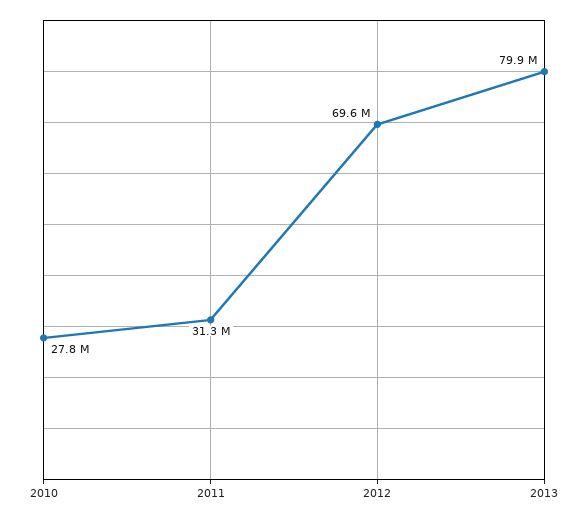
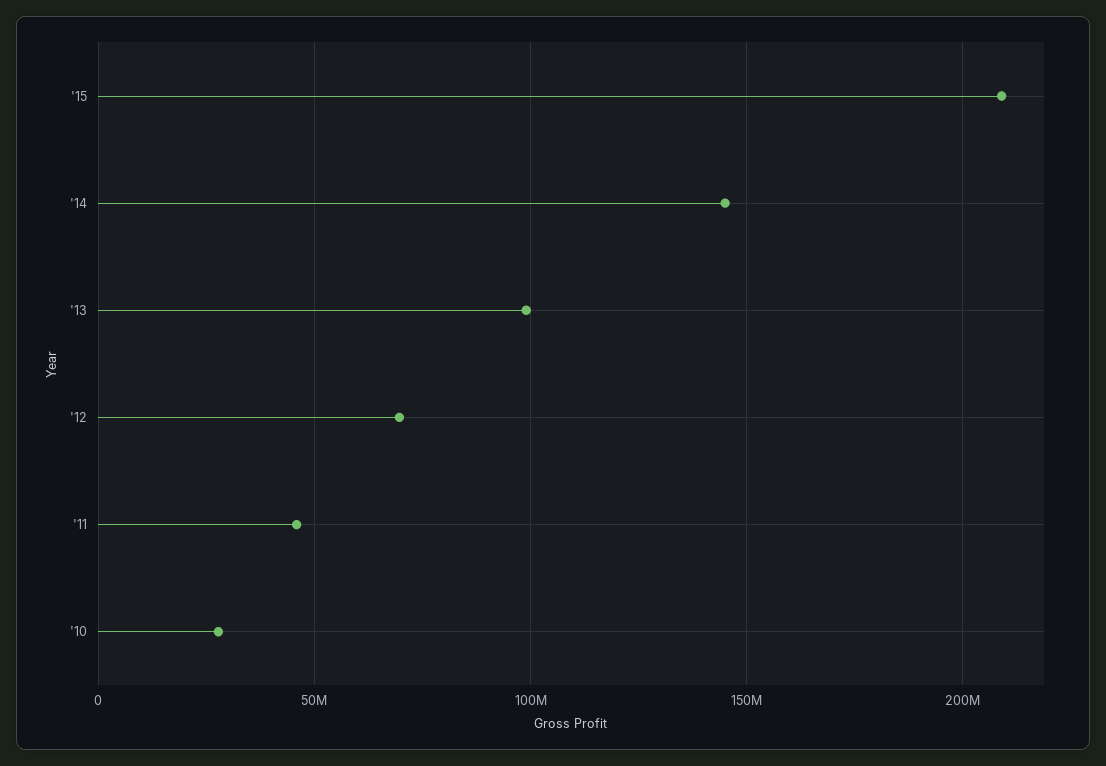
2011: 31300000 -> 45000000
2013: 79900000 -> 100000000
'15: none -> 210000000
'14: none -> 145000000

